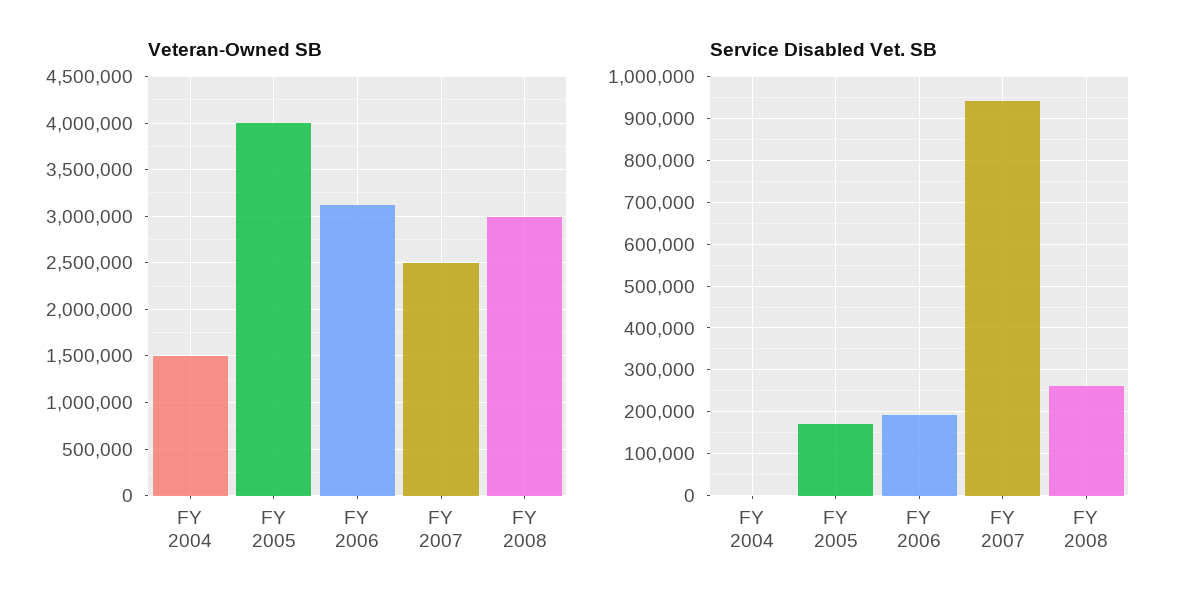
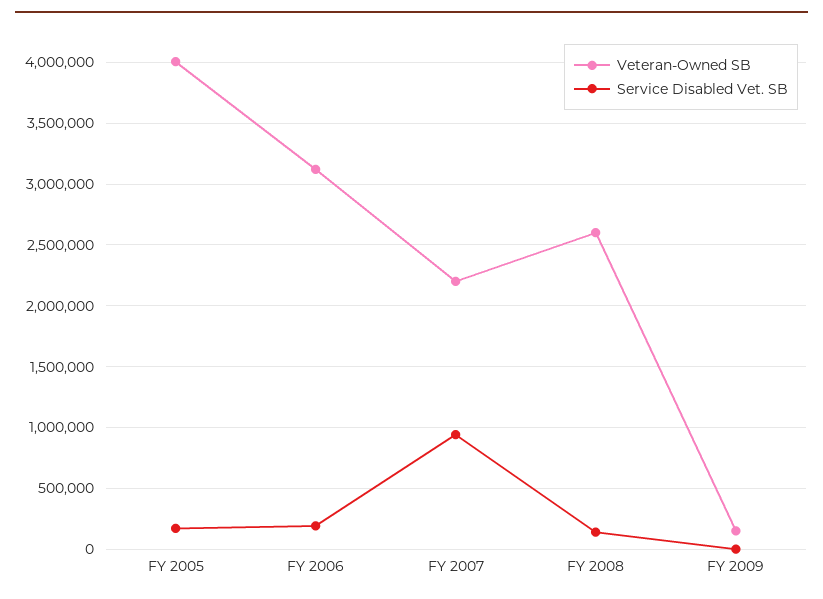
Veteran-Owned SB, FY 2004: 1500000 -> none
Veteran-Owned SB, FY 2007: 2500000 -> 2200000
Veteran-Owned SB, FY 2008: 3000000 -> 2600000
Service Disabled Vet. SB, FY 2004: 0 -> none
Service Disabled Vet. SB, FY 2008: 260000 -> 150000
Veteran-Owned SB, FY 2009: none -> 150000
Service Disabled Vet. SB, FY 2009: none -> 0

